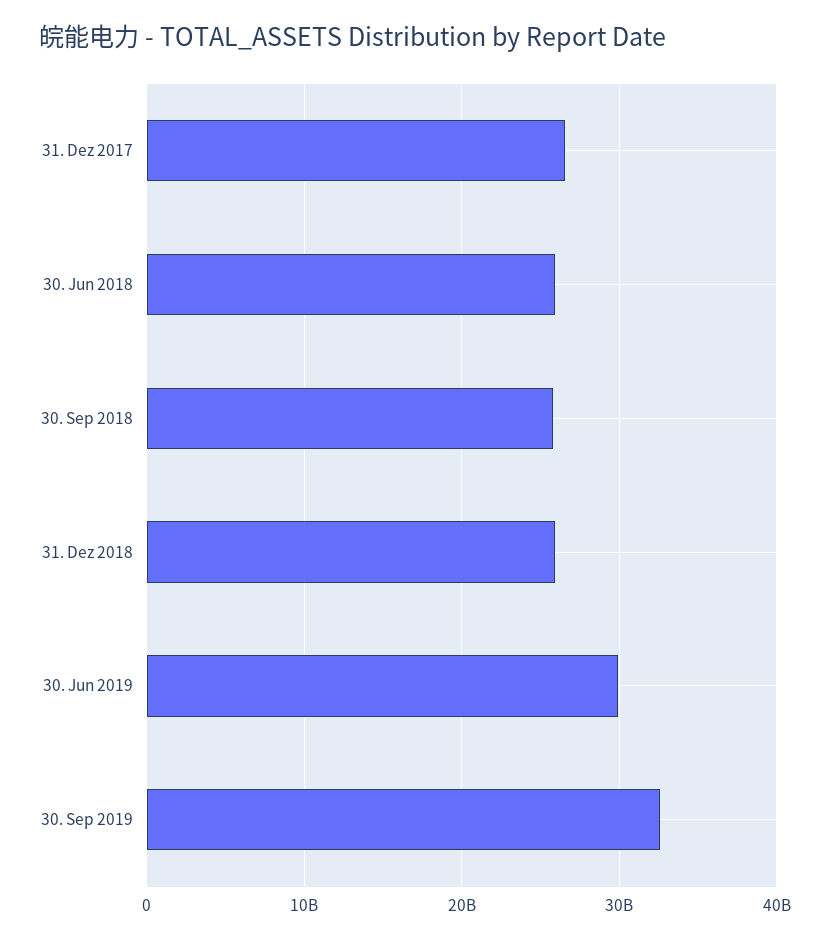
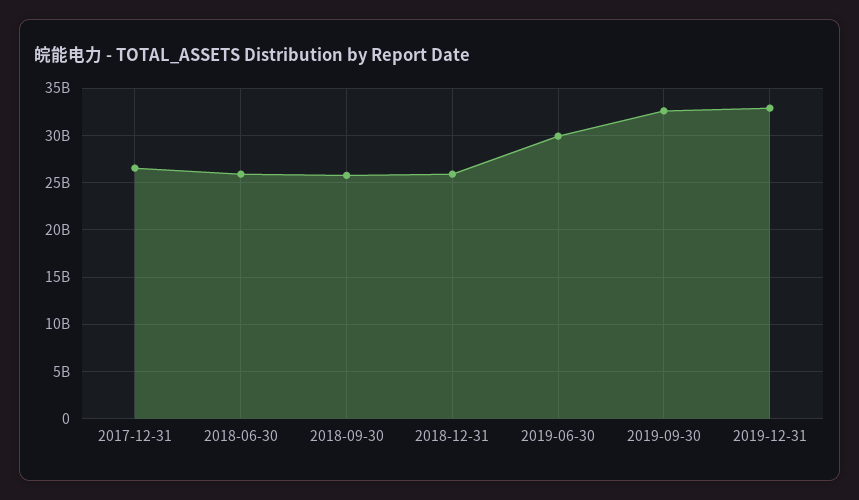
2019-12-31: none -> 33000000000

